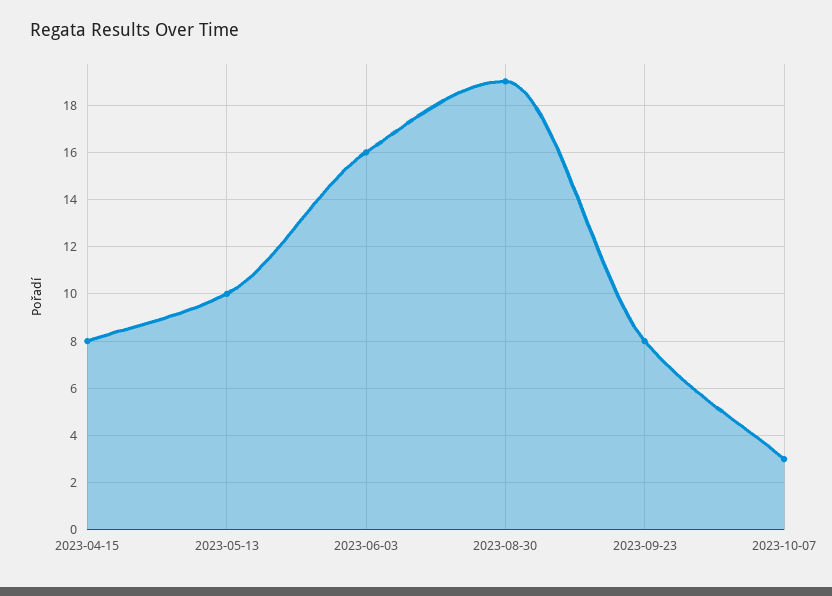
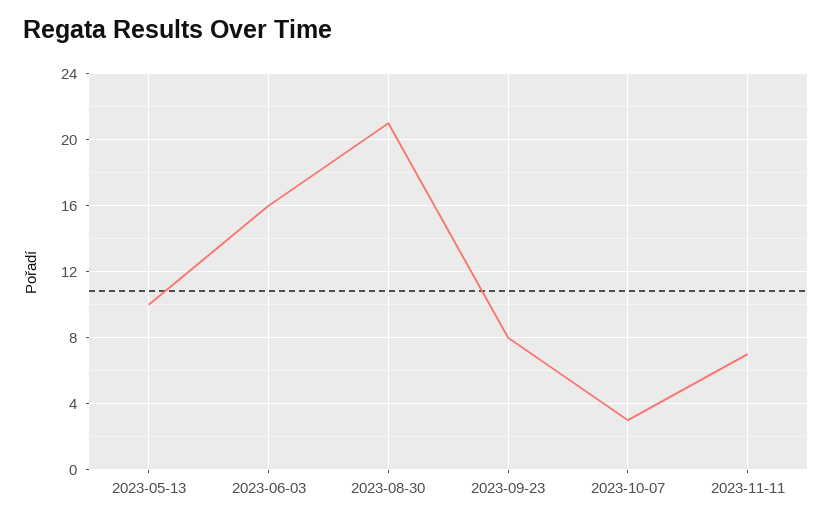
2023-04-15: 8 -> none
2023-08-30: 19 -> 21
2023-11-11: none -> 7

